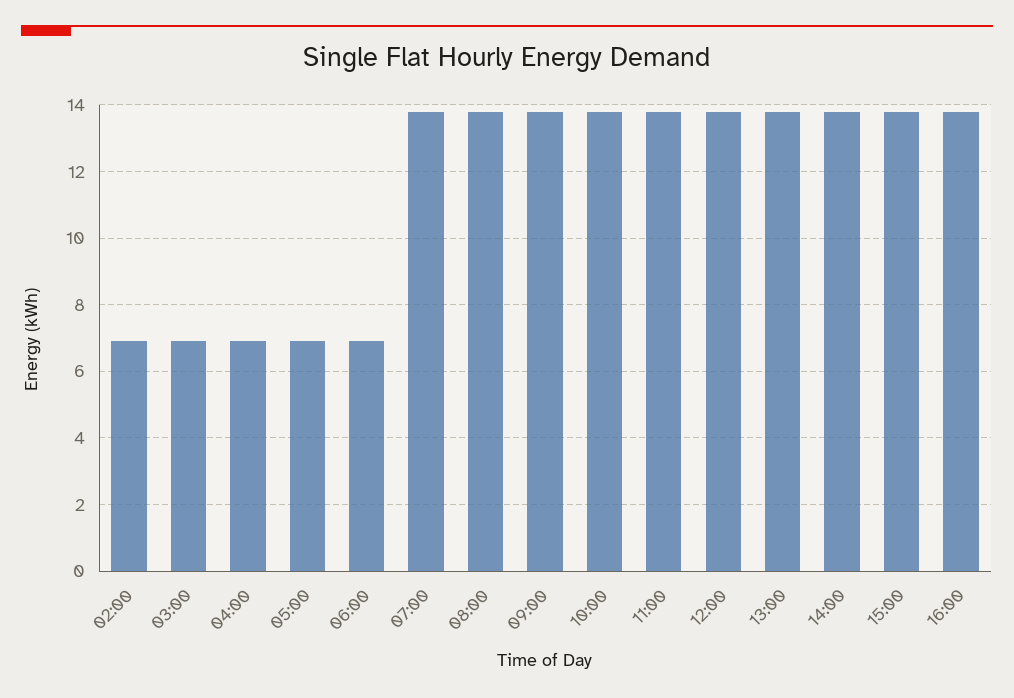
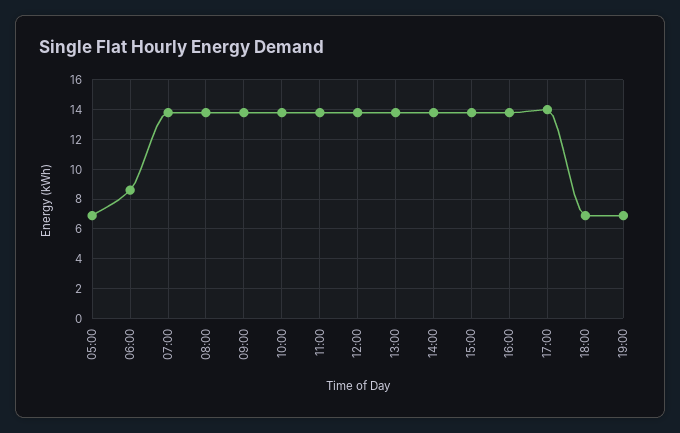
02:00: 7 -> none
03:00: 7 -> none
04:00: 7 -> none
06:00: 7 -> 8.5
17:00: none -> 14
18:00: none -> 7
19:00: none -> 7

